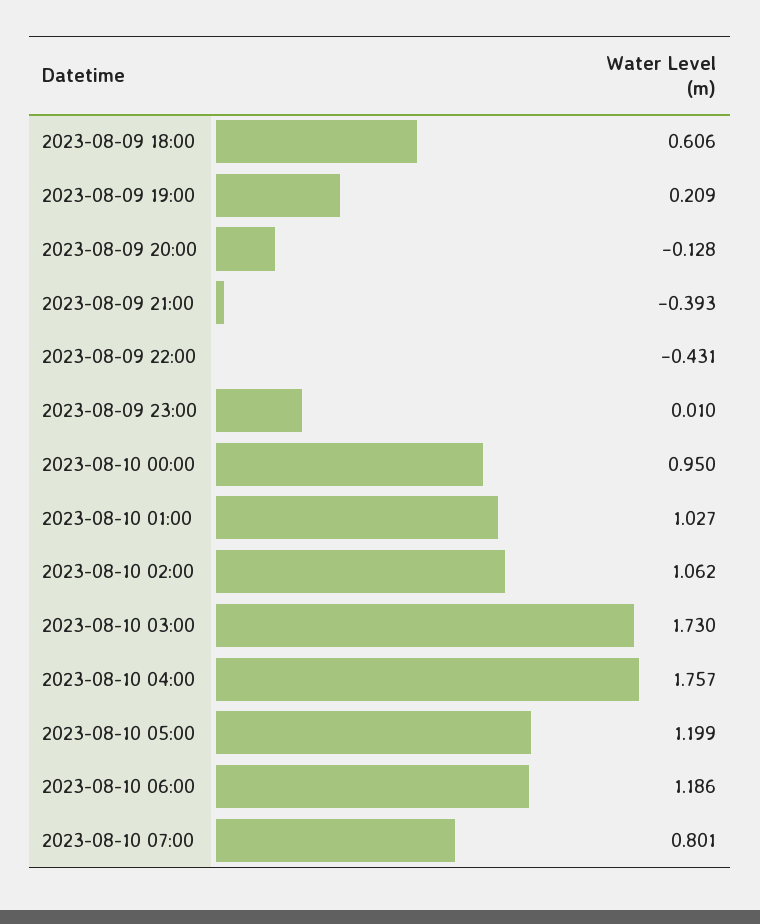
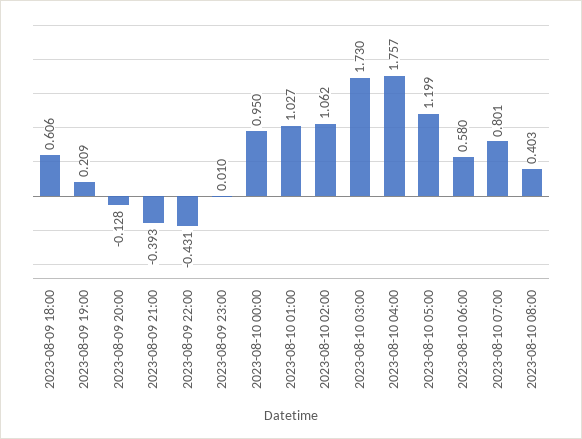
2023-08-10 06:00: 1.186 -> 0.58
2023-08-10 08:00: none -> 0.403

